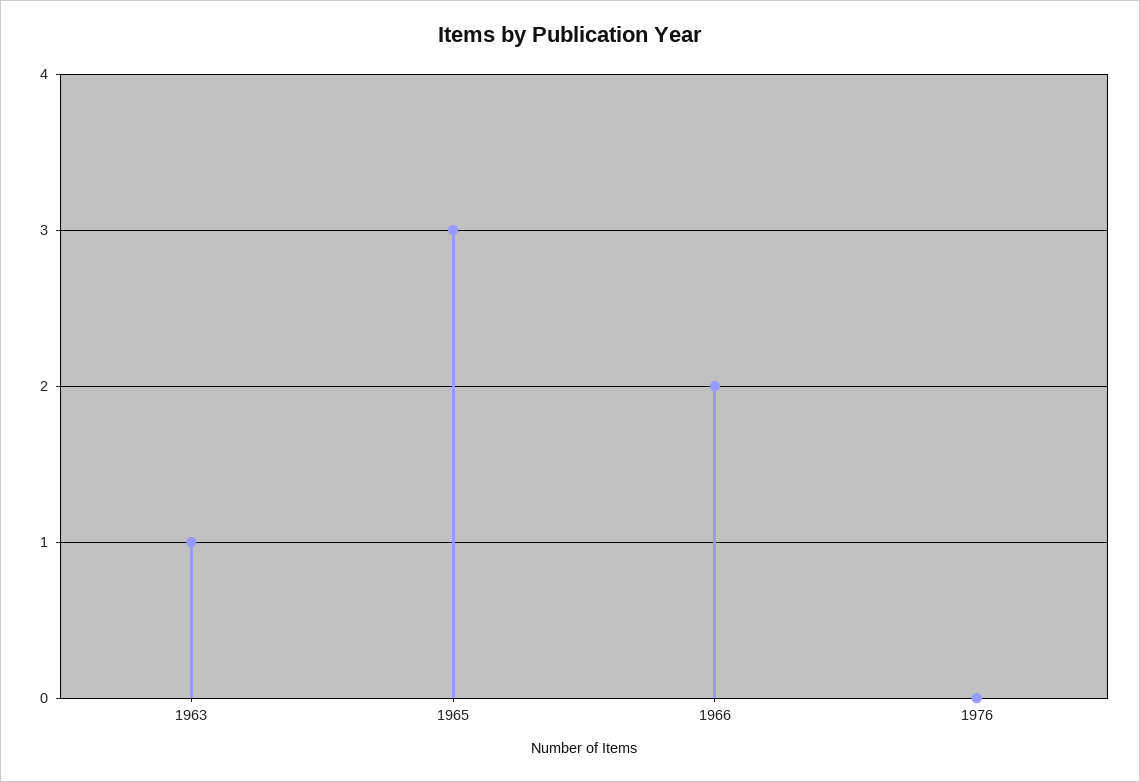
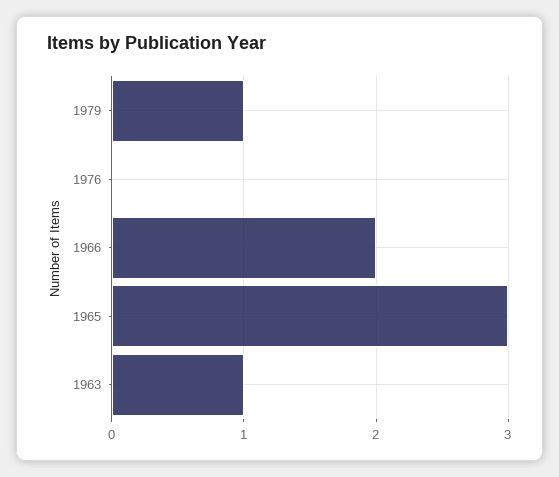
1979: none -> 1

